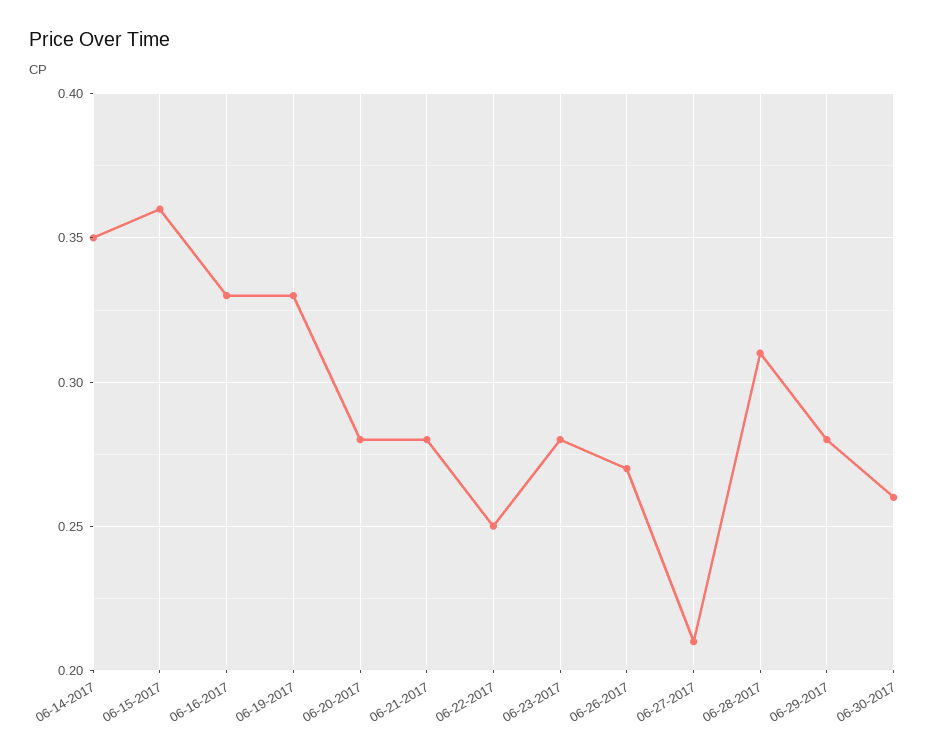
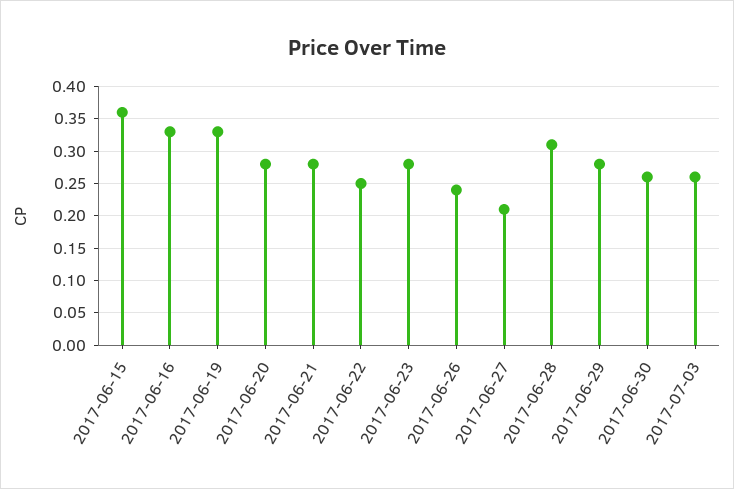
06-14-2017: 0.35 -> none
06-26-2017: 0.27 -> 0.24
2017-07-03: none -> 0.26

